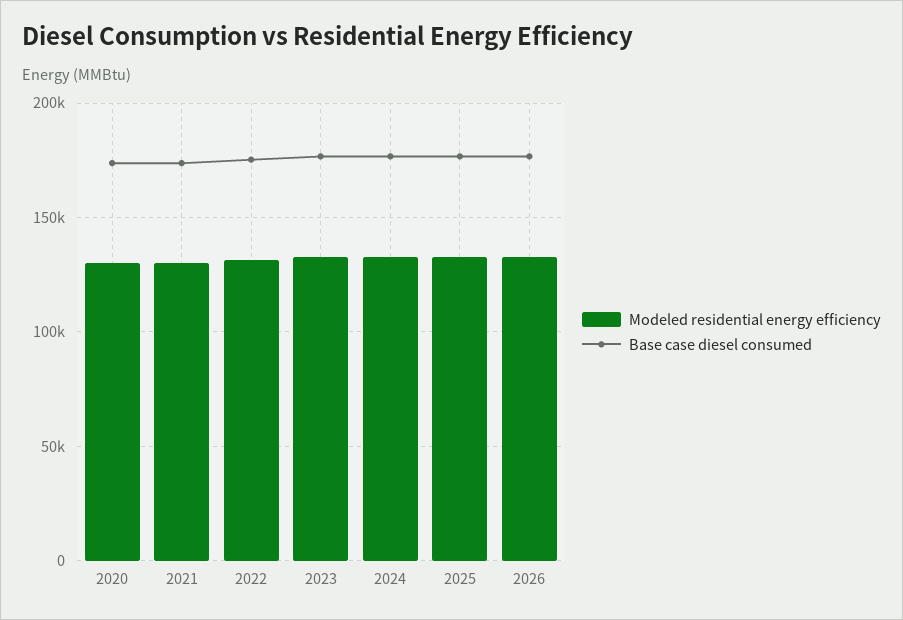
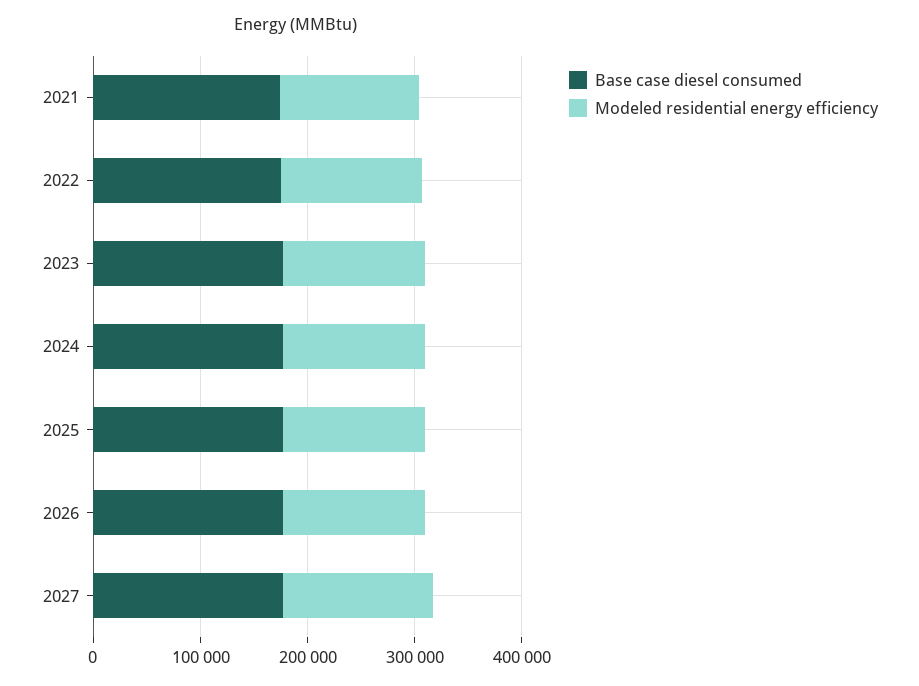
Modeled residential energy efficiency, 2020: 130000 -> none
Base case diesel consumed, 2020: 175000 -> none
Base case diesel consumed, 2027: none -> 180000
Modeled residential energy efficiency, 2027: none -> 140000

